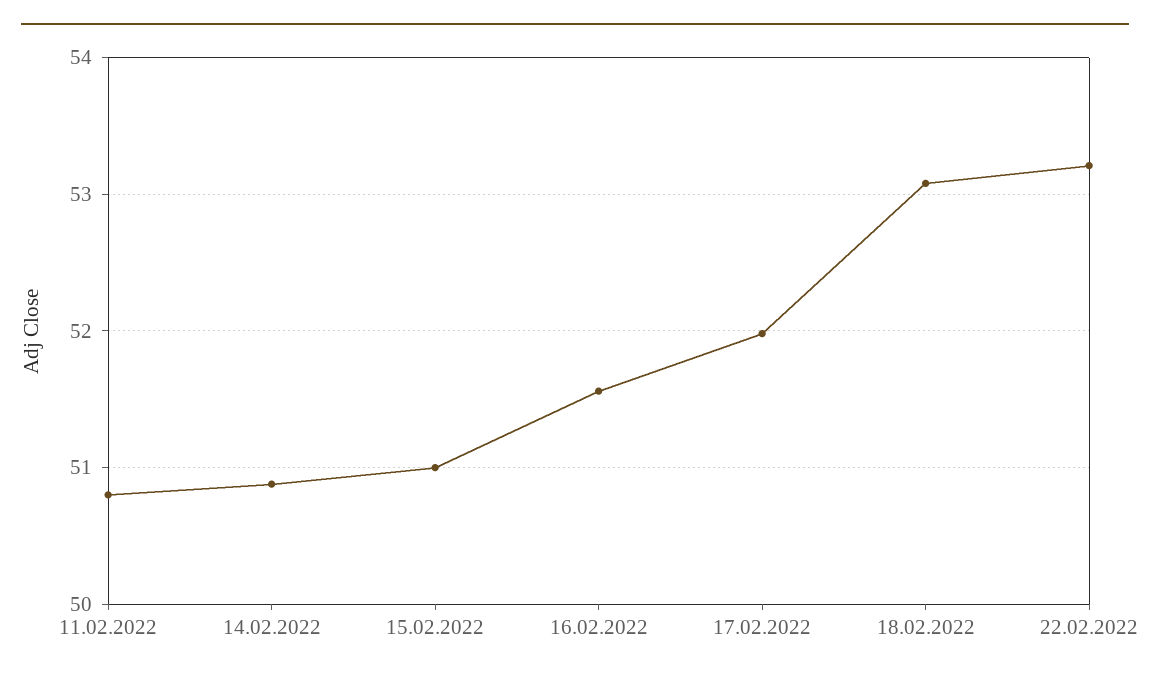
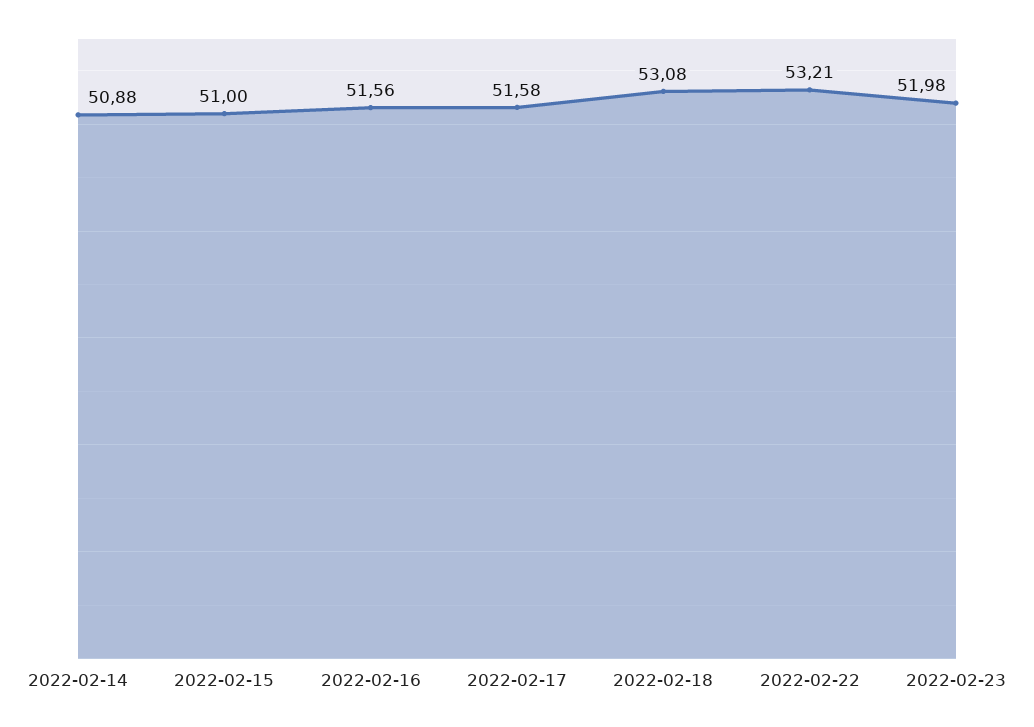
11.02.2022: 50.8 -> none
17.02.2022: 52 -> 51.58
2022-02-23: none -> 51.98

